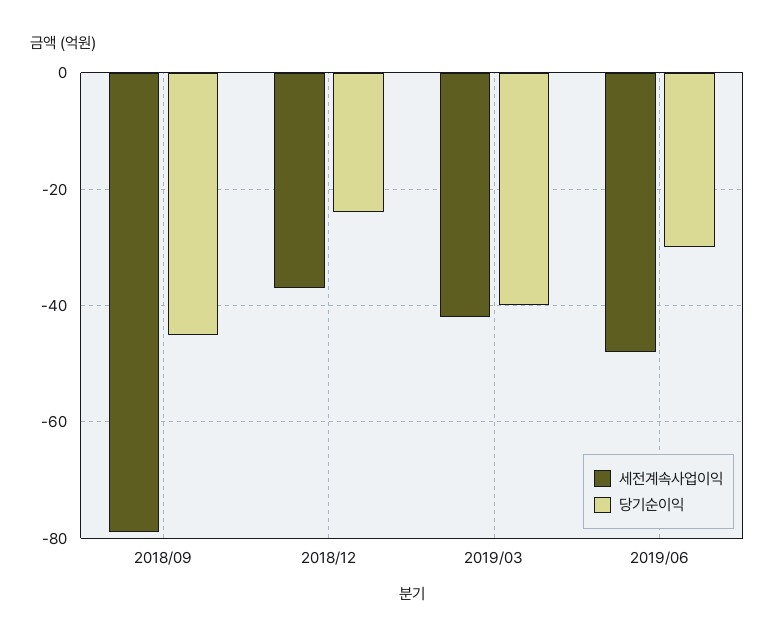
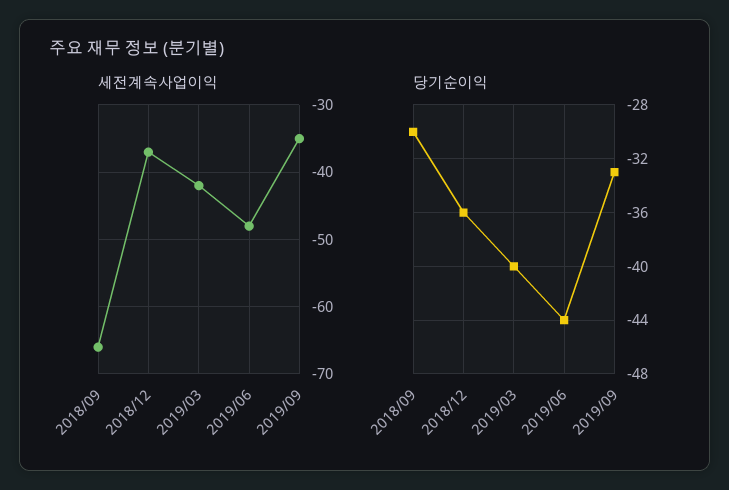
세전계속사업이익, 2018/09: -80 -> -66
당기순이익, 2018/09: -45 -> -30
당기순이익, 2018/12: -25 -> -36
당기순이익, 2019/06: -30 -> -44
세전계속사업이익, 2019/09: none -> -35
당기순이익, 2019/09: none -> -33

